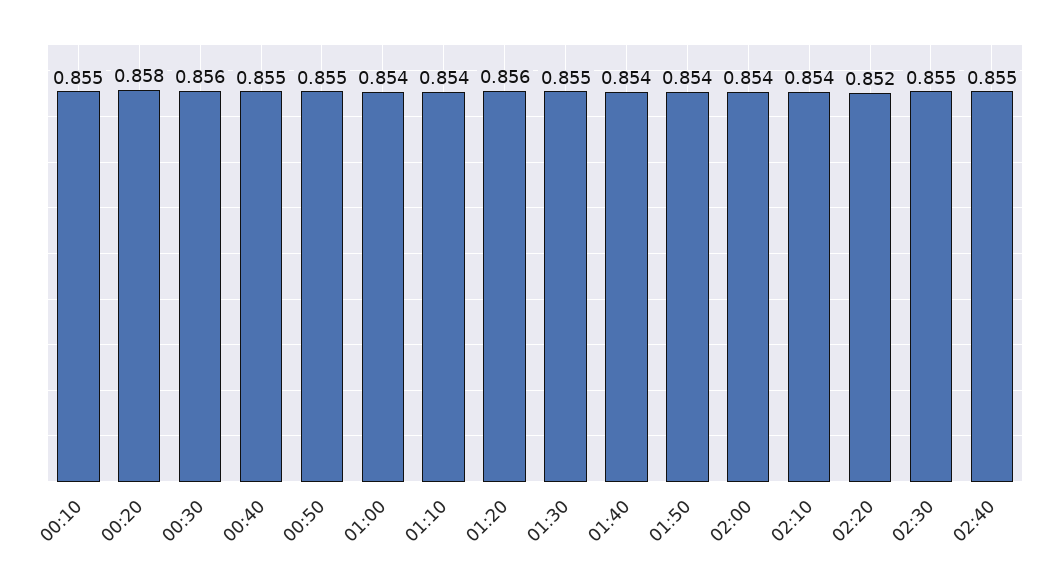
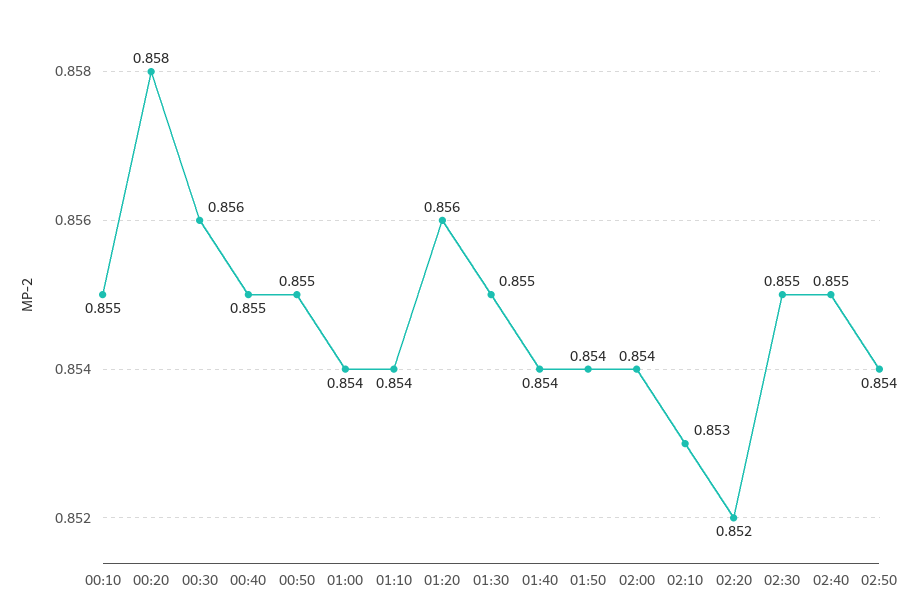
02:10: 0.854 -> 0.853
02:50: none -> 0.854

